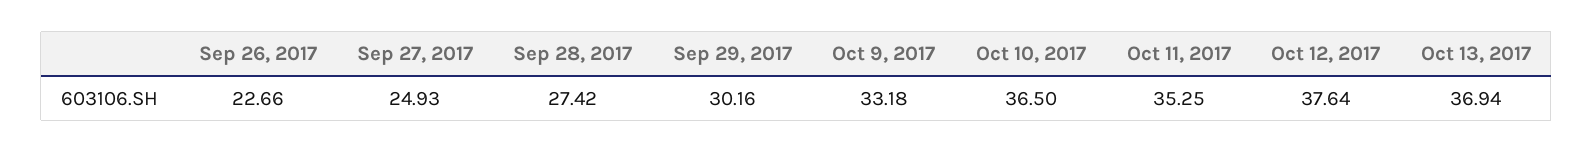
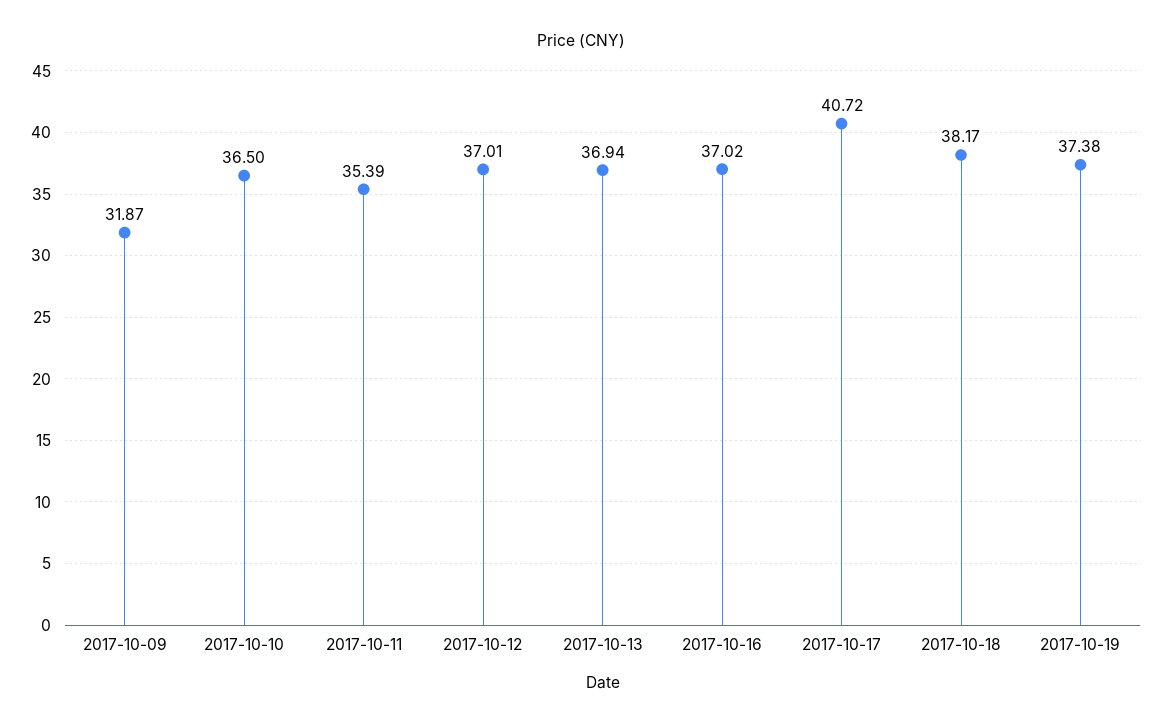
Sep 26, 2017: 22.66 -> none
Sep 27, 2017: 24.93 -> none
Sep 28, 2017: 27.42 -> none
Sep 29, 2017: 30.16 -> none
Oct 9, 2017: 33.18 -> 31.87
Oct 11, 2017: 35.25 -> 35.39
Oct 12, 2017: 37.64 -> 37.01
2017-10-16: none -> 37.02
2017-10-17: none -> 40.72
2017-10-18: none -> 38.17
2017-10-19: none -> 37.38

